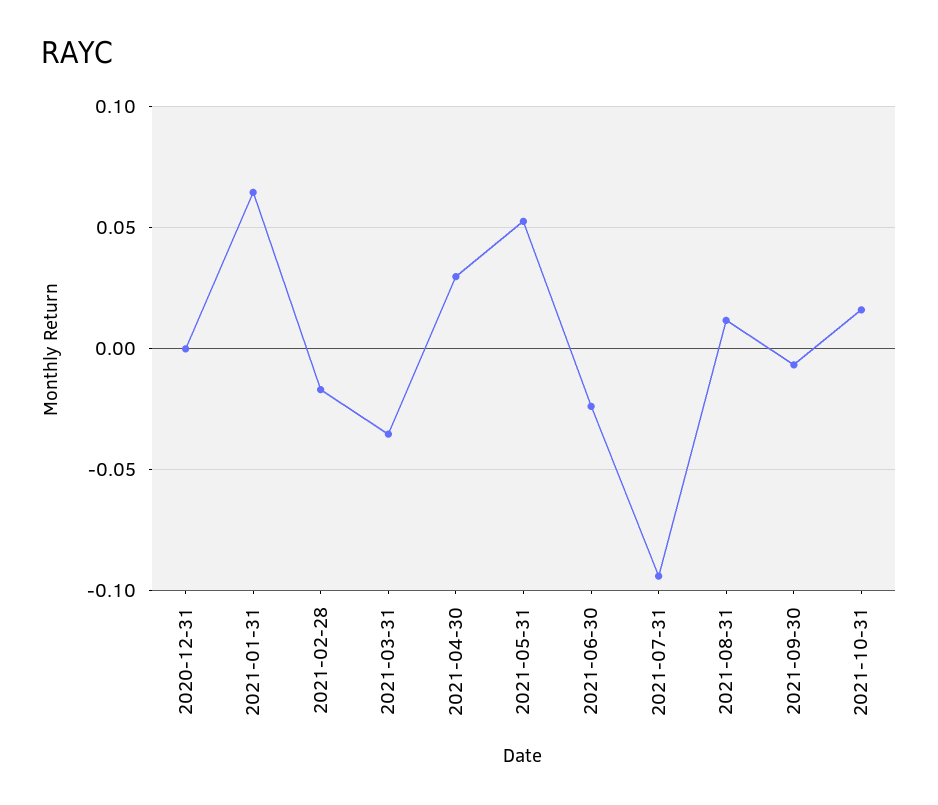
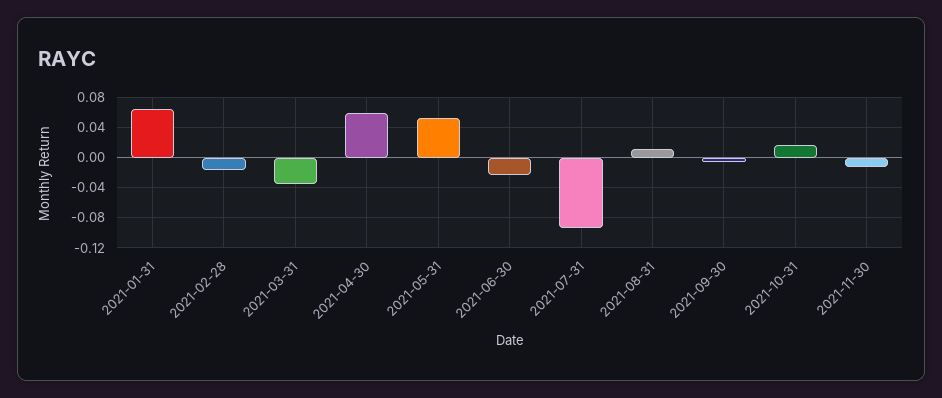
2020-12-31: 0 -> none
2021-04-30: 0.03 -> 0.06
2021-11-30: none -> -0.01

